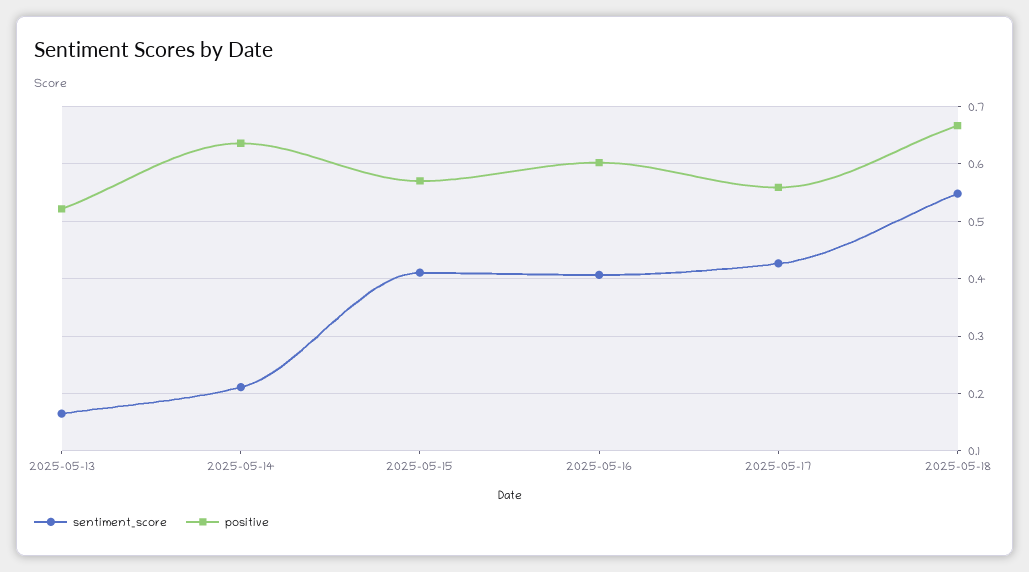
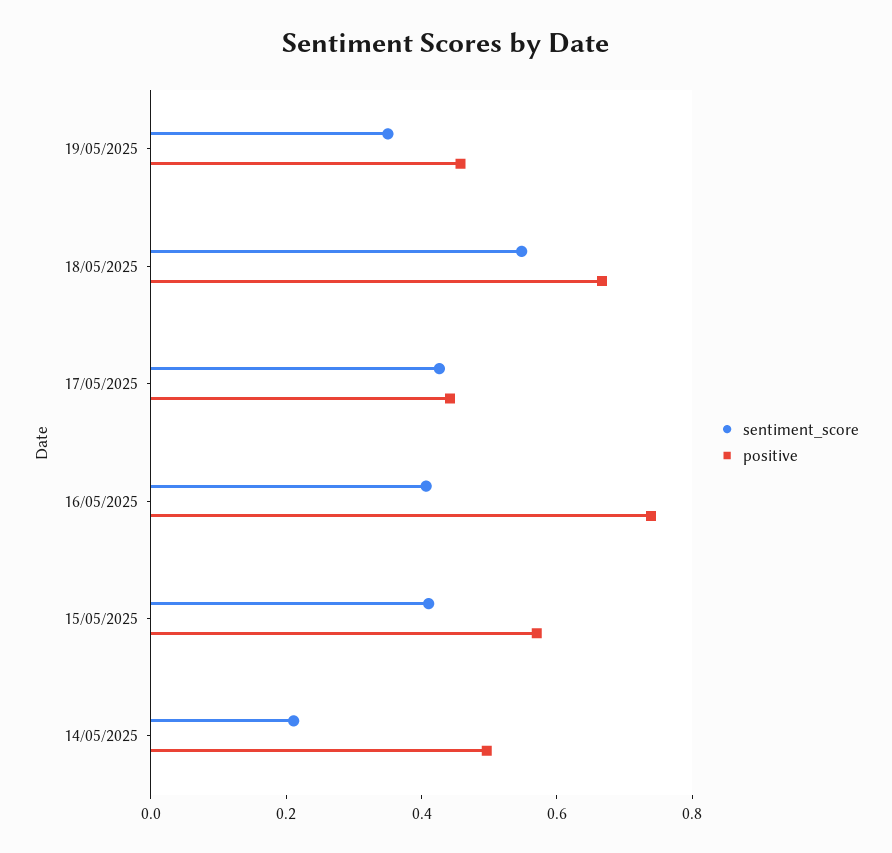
sentiment_score, 2025-05-13: 0.16 -> none
positive, 2025-05-13: 0.52 -> none
positive, 2025-05-14: 0.64 -> 0.5
positive, 2025-05-16: 0.6 -> 0.75
positive, 2025-05-17: 0.56 -> 0.45
sentiment_score, 19/05/2025: none -> 0.35
positive, 19/05/2025: none -> 0.45

